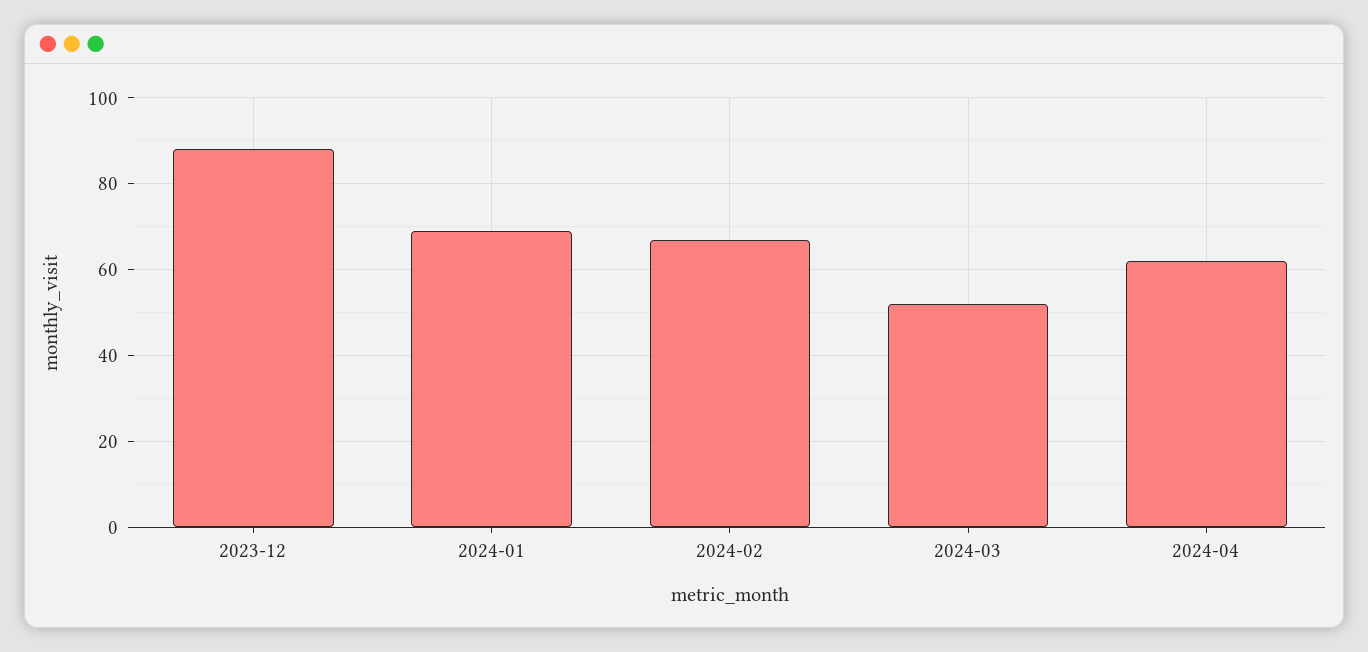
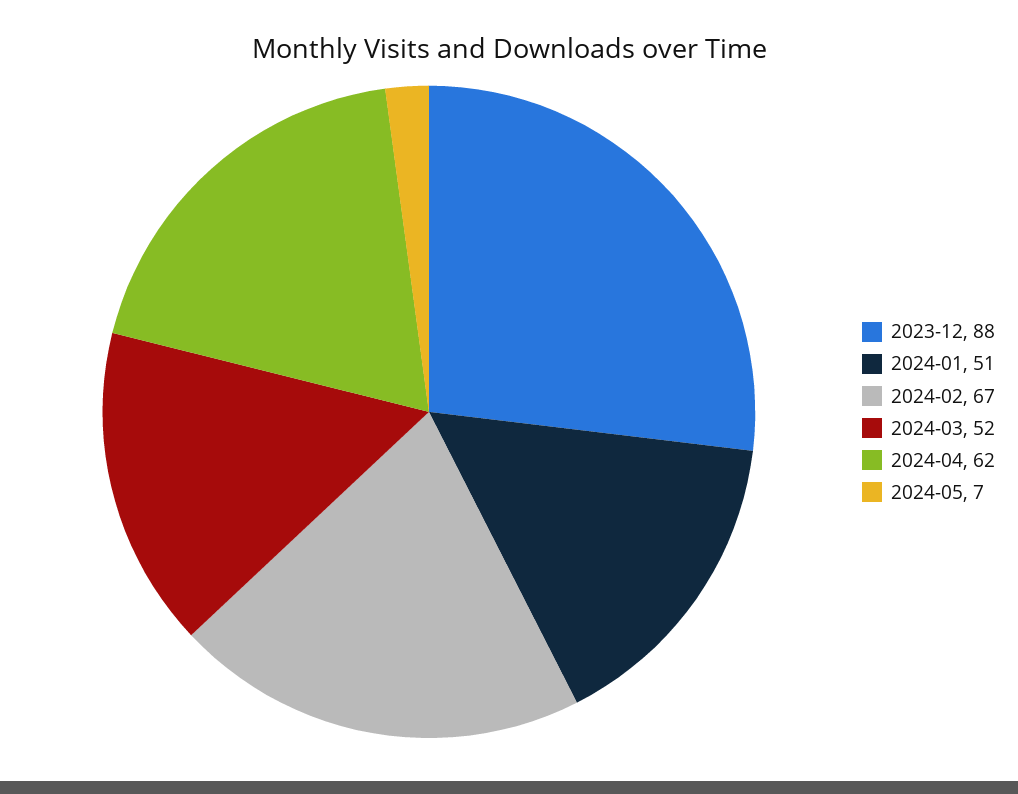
2024-01: 70 -> 51
2024-05: none -> 7

